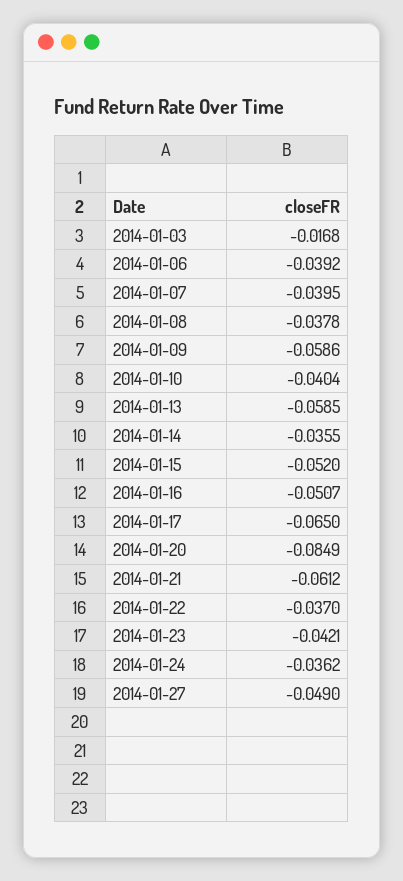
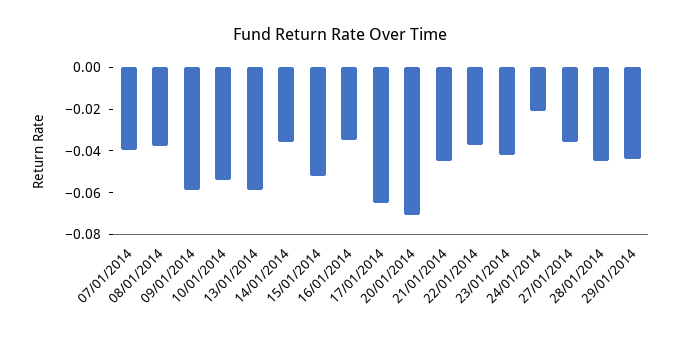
2014-01-03: -0.0168 -> none
2014-01-06: -0.0392 -> none
2014-01-10: -0.0404 -> -0.055
2014-01-16: -0.0507 -> -0.035
2014-01-20: -0.0849 -> -0.07
2014-01-21: -0.0612 -> -0.045
2014-01-24: -0.0362 -> -0.02
2014-01-27: -0.049 -> -0.035
28/01/2014: none -> -0.045
29/01/2014: none -> -0.045

